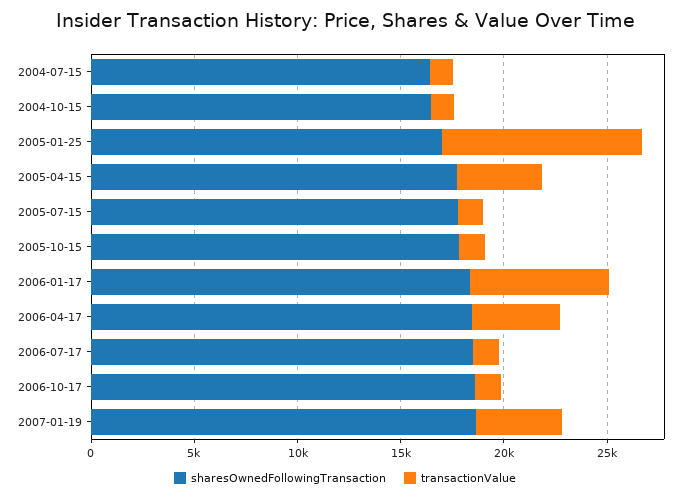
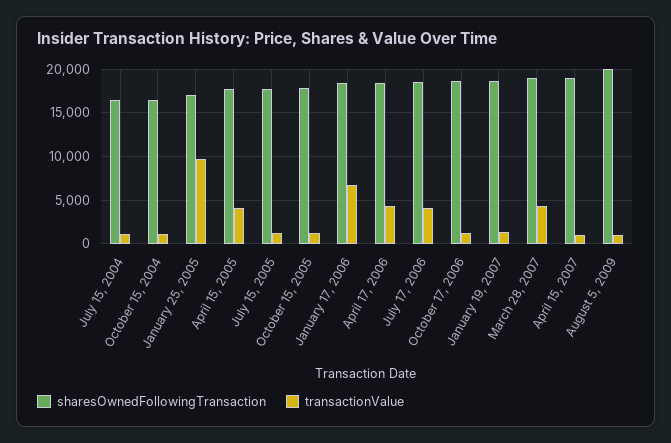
transactionValue, 2006-07-17: 1000 -> 4000
transactionValue, 2007-01-19: 4000 -> 1000
sharesOwnedFollowingTransaction, March 28, 2007: none -> 19000
transactionValue, March 28, 2007: none -> 4000
sharesOwnedFollowingTransaction, April 15, 2007: none -> 19000
transactionValue, April 15, 2007: none -> 1000
sharesOwnedFollowingTransaction, August 5, 2009: none -> 20000
transactionValue, August 5, 2009: none -> 1000

